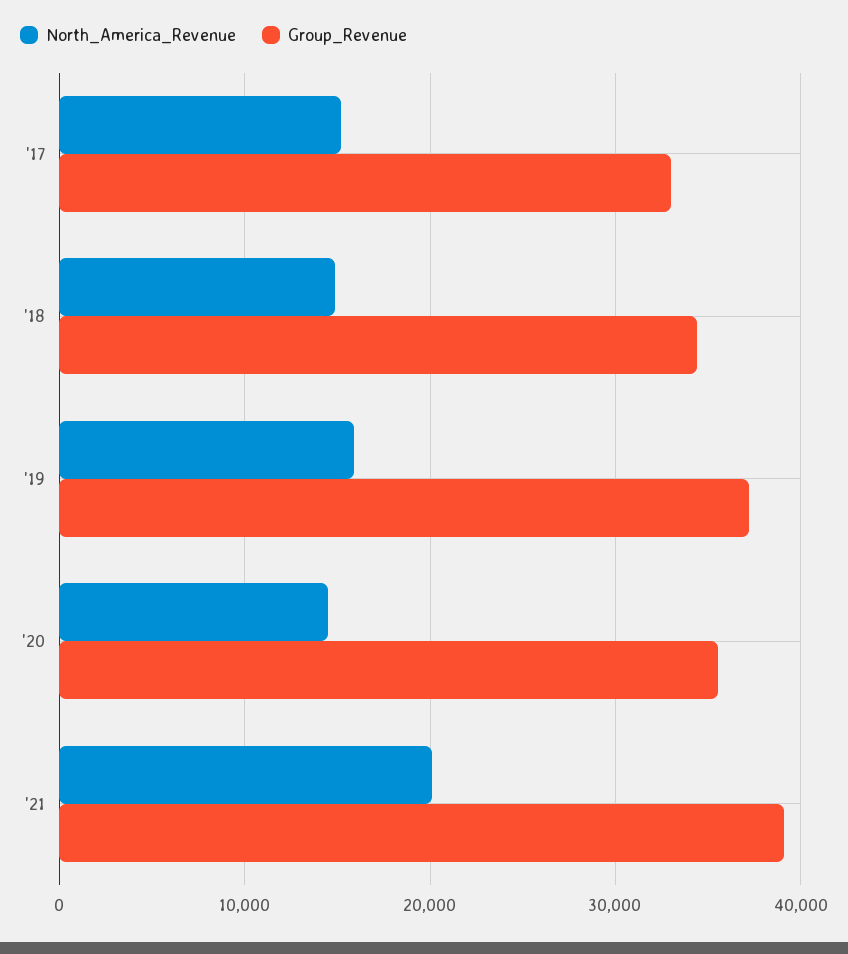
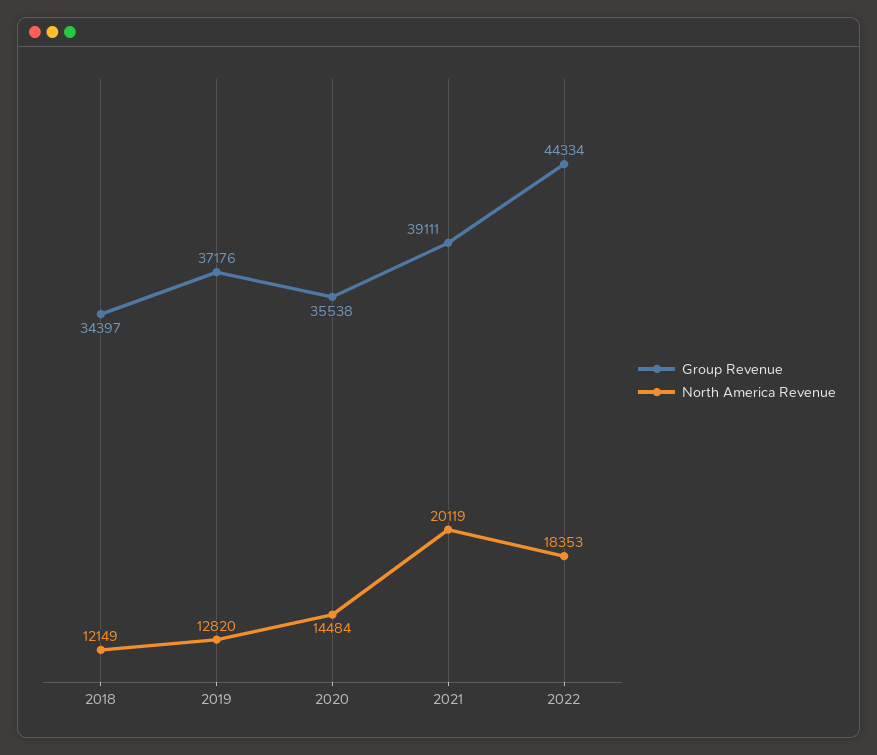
North_America_Revenue, '17: 15000 -> none
Group_Revenue, '17: 33000 -> none
North_America_Revenue, '18: 15000 -> 12149
North_America_Revenue, '19: 16000 -> 12820
Group_Revenue, 2022: none -> 44334
North_America_Revenue, 2022: none -> 18353

